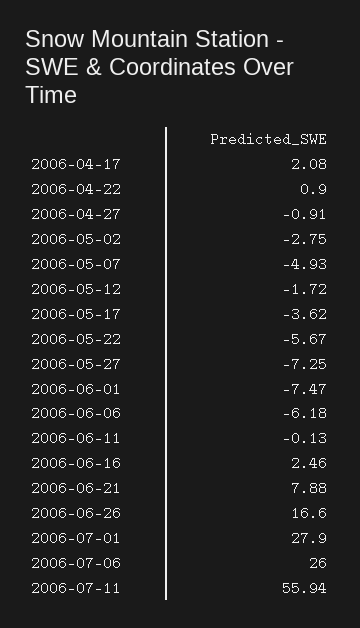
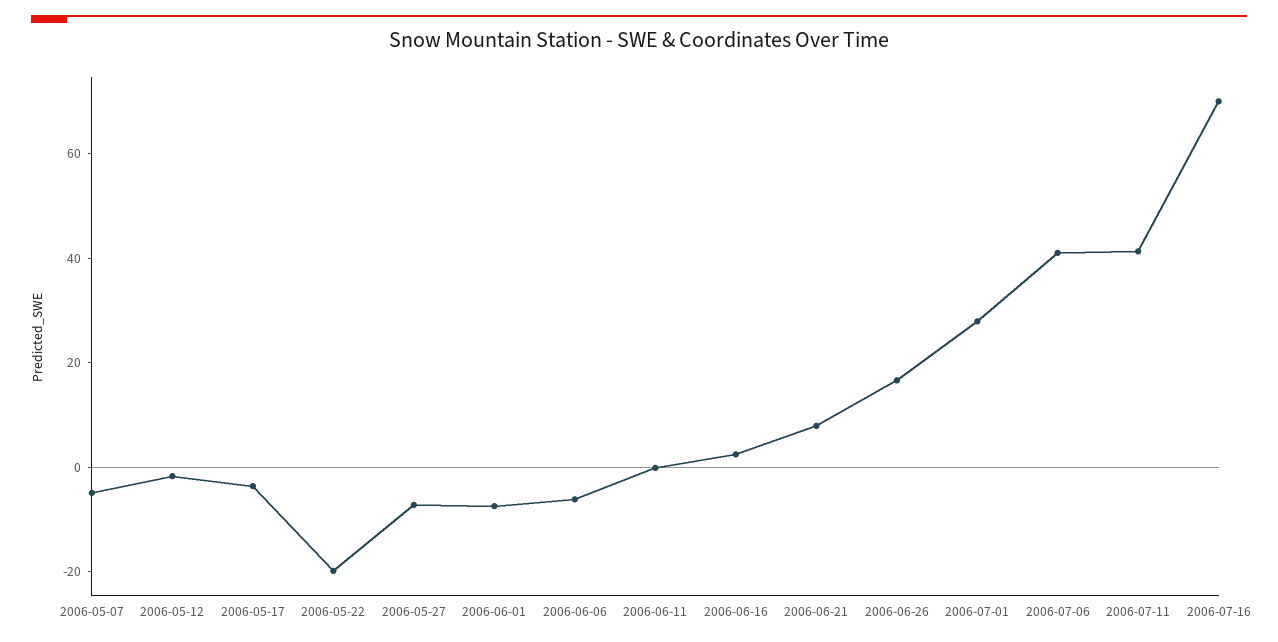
2006-04-17: 2.08 -> none
2006-04-22: 0.9 -> none
2006-04-27: -0.91 -> none
2006-05-02: -2.75 -> none
2006-05-22: -5.67 -> -20
2006-07-06: 26 -> 40
2006-07-11: 55.94 -> 40
2006-07-16: none -> 70

